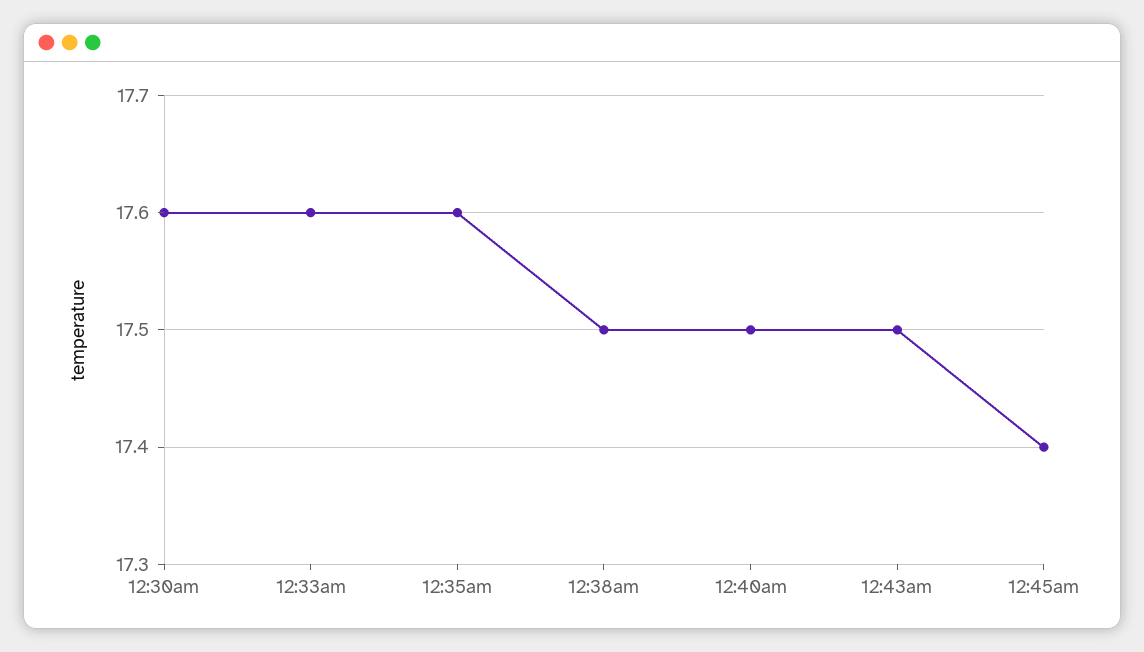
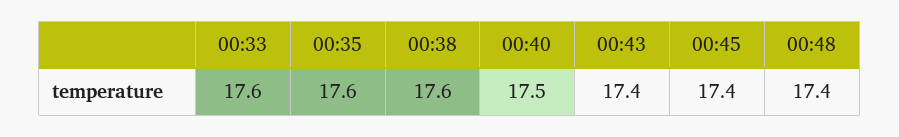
12:30am: 17.6 -> none
12:38am: 17.5 -> 17.6
12:43am: 17.5 -> 17.4
00:48: none -> 17.4

